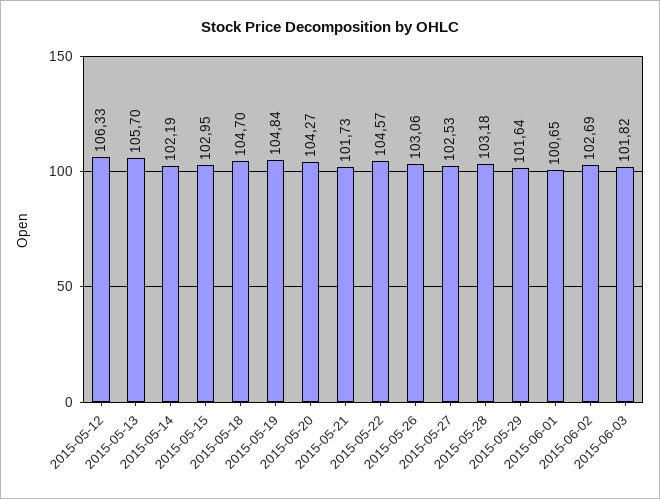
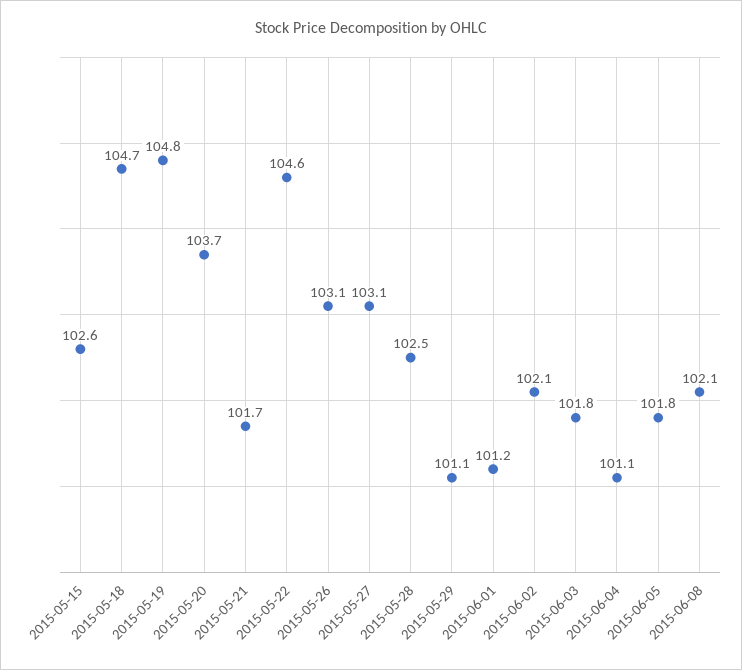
2015-05-12: 106.33 -> none
2015-05-13: 105.7 -> none
2015-05-14: 102.19 -> none
2015-05-15: 102.95 -> 102.6
2015-05-20: 104.27 -> 103.7
2015-05-27: 102.53 -> 103.1
2015-05-28: 103.18 -> 102.5
2015-05-29: 101.64 -> 101.1
2015-06-01: 100.65 -> 101.2
2015-06-02: 102.69 -> 102.1
2015-06-04: none -> 101.1
2015-06-05: none -> 101.8
2015-06-08: none -> 102.1

